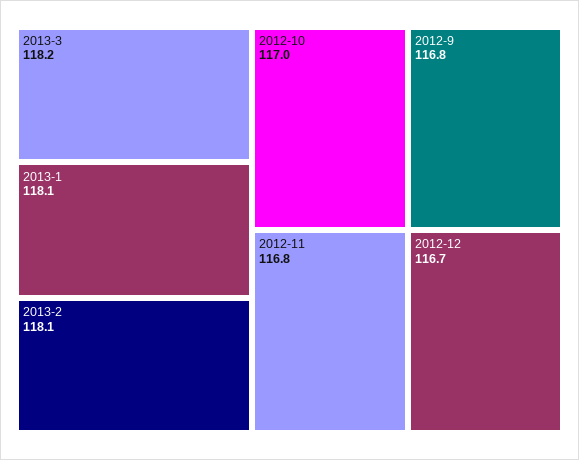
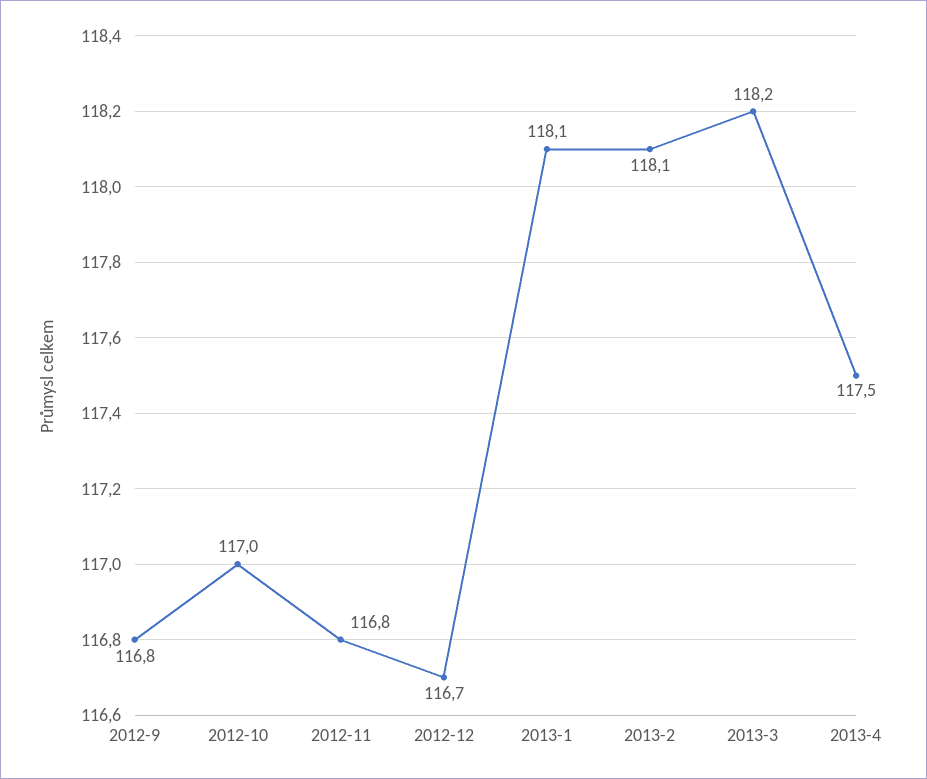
2013-4: none -> 117.5

